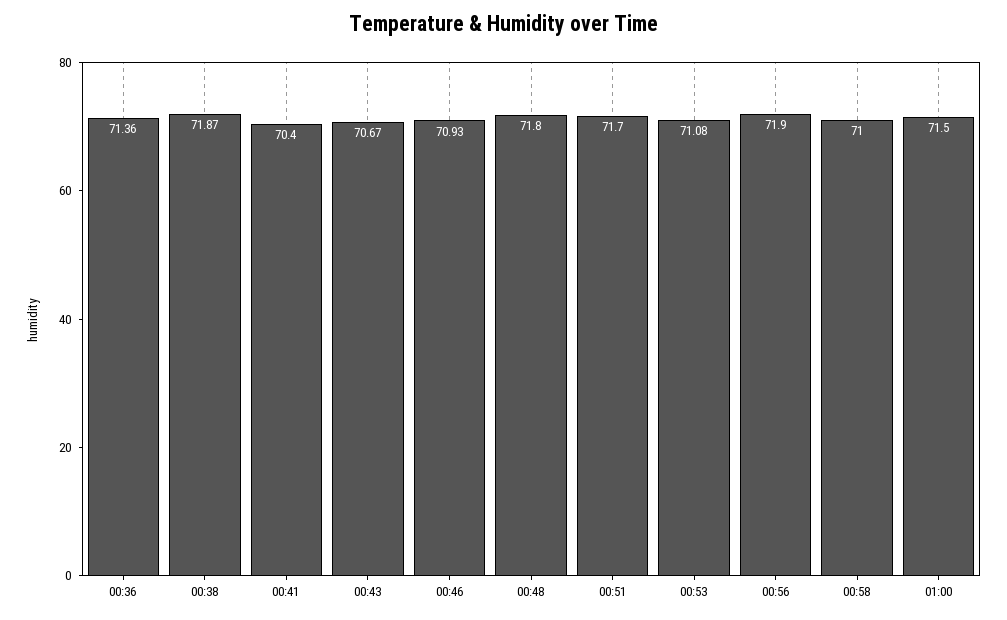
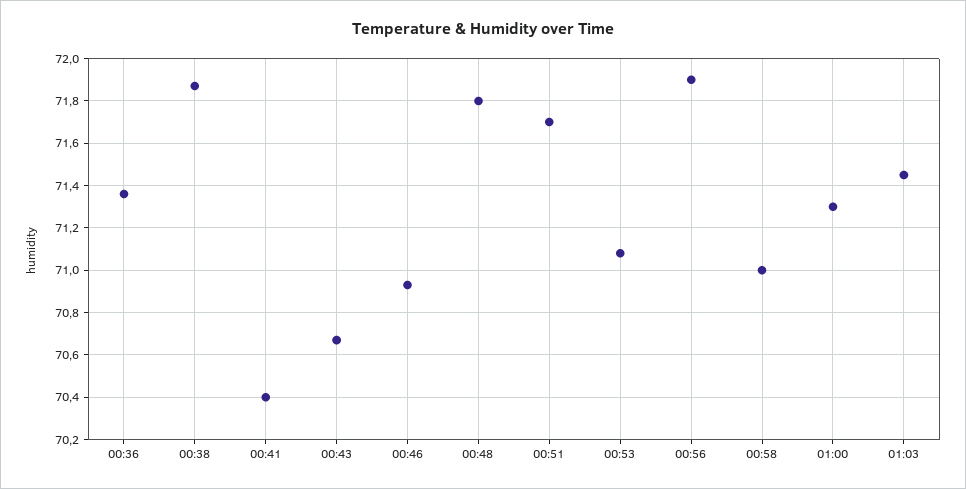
01:00: 71.5 -> 71.3
01:03: none -> 71.45

